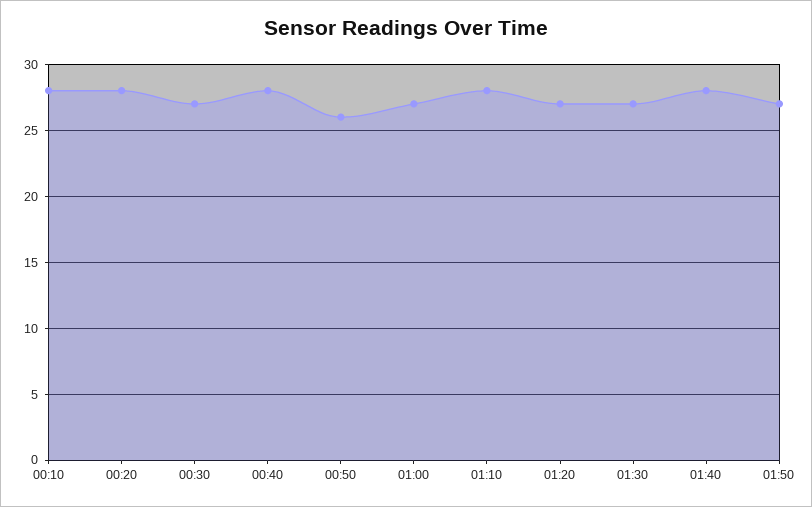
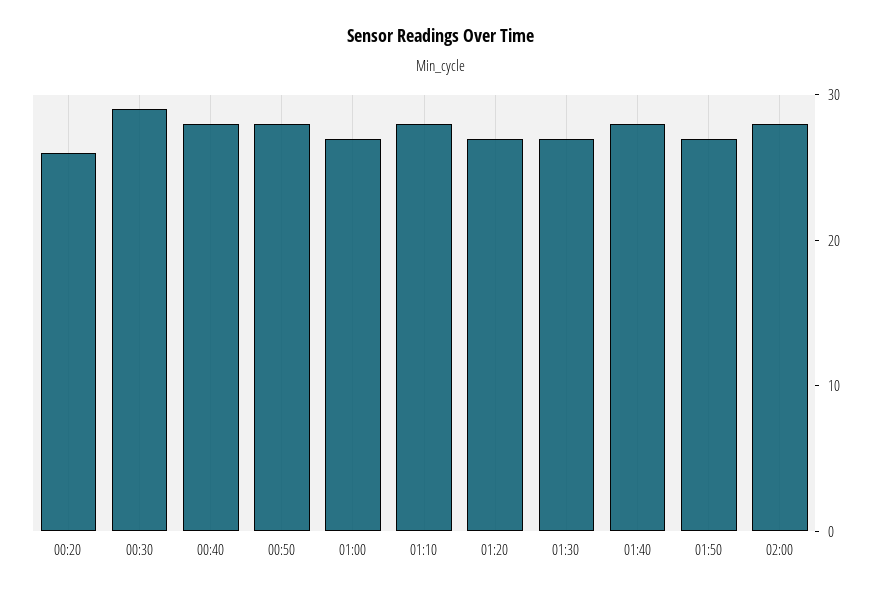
00:10: 28 -> none
00:20: 28 -> 26
00:30: 27 -> 29
00:50: 26 -> 28
02:00: none -> 28

